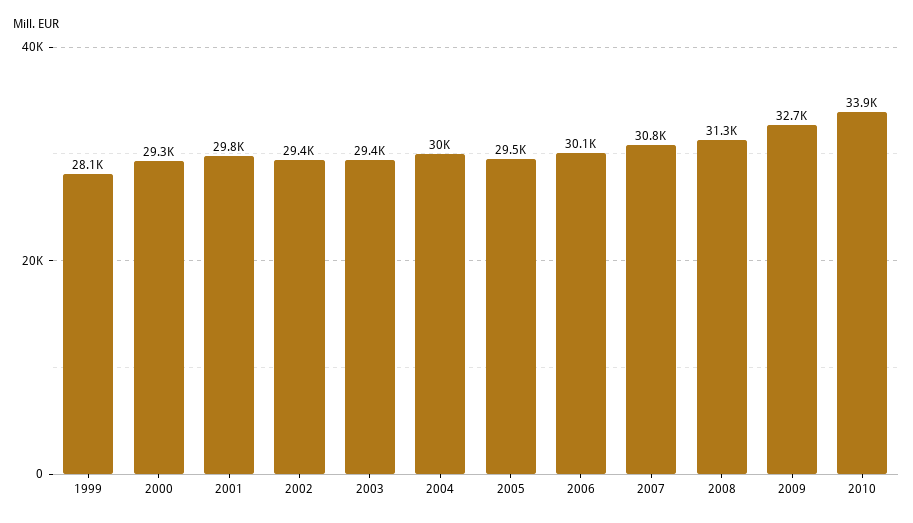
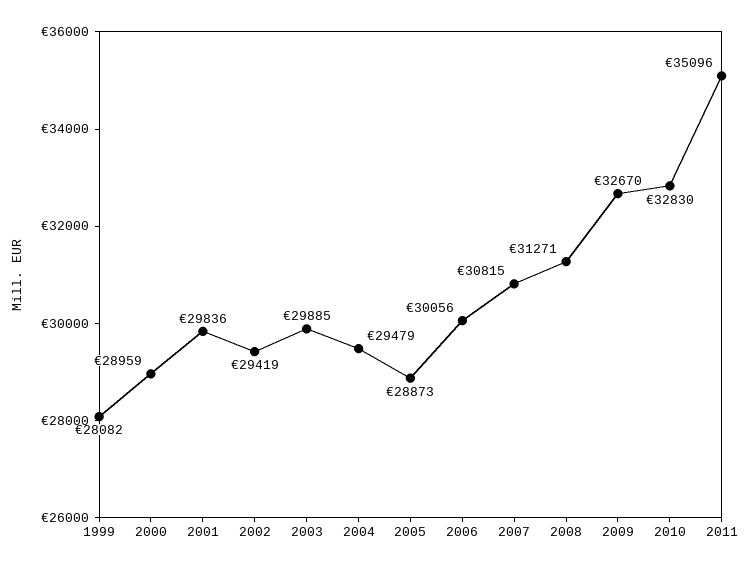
2000: 29300 -> 28959
2003: 29400 -> 29885
2004: 30000 -> 29479
2005: 29500 -> 28873
2010: 33900 -> 32830
2011: none -> 35096

